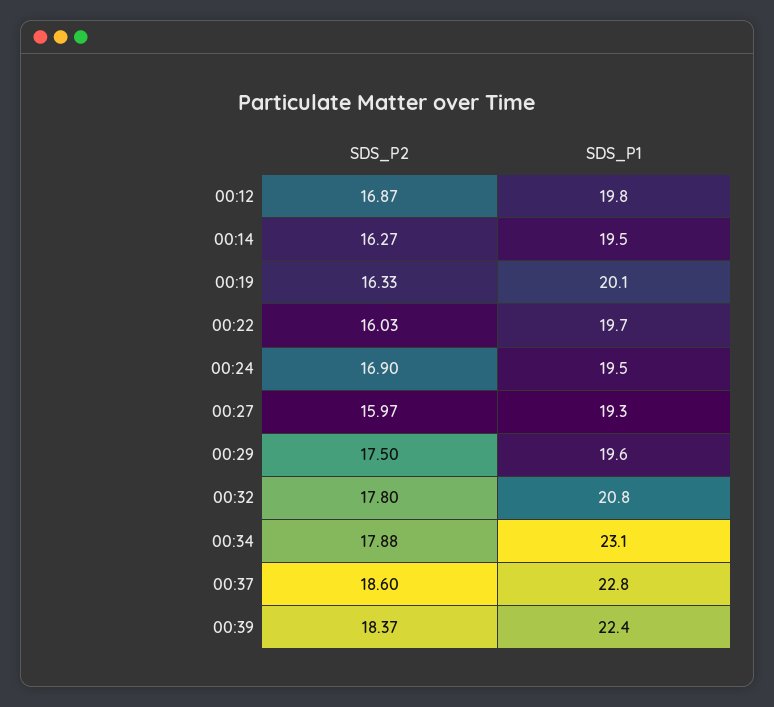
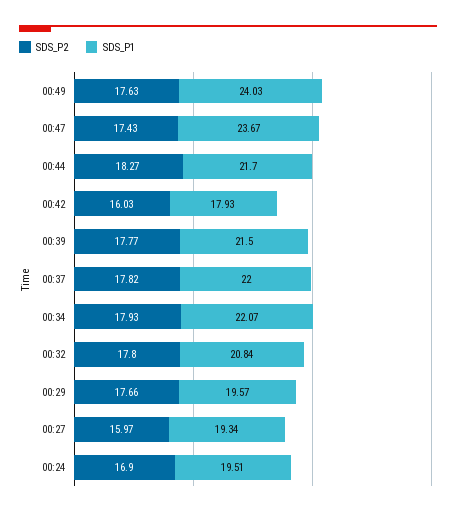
SDS_P2, 00:12: 16.87 -> none
SDS_P1, 00:12: 19.8 -> none
SDS_P2, 00:14: 16.27 -> none
SDS_P1, 00:14: 19.5 -> none
SDS_P2, 00:19: 16.33 -> none
SDS_P1, 00:19: 20.1 -> none
SDS_P2, 00:22: 16.03 -> none
SDS_P1, 00:22: 19.7 -> none
SDS_P2, 00:29: 17.5 -> 17.66
SDS_P2, 00:34: 17.88 -> 17.93
SDS_P1, 00:34: 23.1 -> 22.07
SDS_P2, 00:37: 18.6 -> 17.82
SDS_P1, 00:37: 22.8 -> 22
SDS_P2, 00:39: 18.37 -> 17.77
SDS_P1, 00:39: 22.4 -> 21.5
SDS_P2, 00:49: none -> 17.63
SDS_P1, 00:49: none -> 24.03
SDS_P2, 00:47: none -> 17.43
SDS_P1, 00:47: none -> 23.67
SDS_P2, 00:44: none -> 18.27
SDS_P1, 00:44: none -> 21.7
SDS_P2, 00:42: none -> 16.03
SDS_P1, 00:42: none -> 17.93

